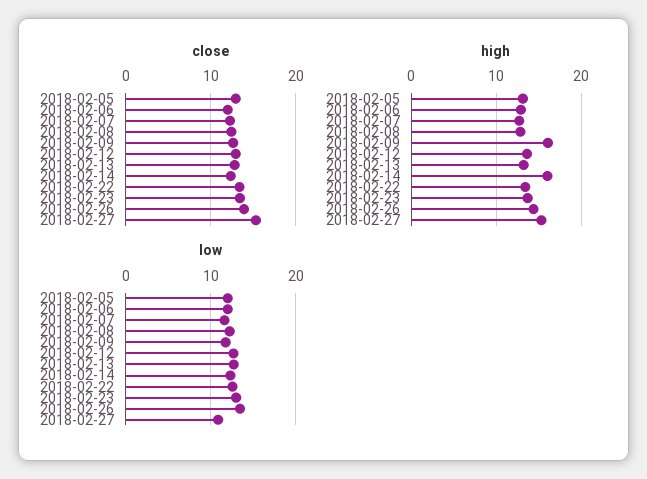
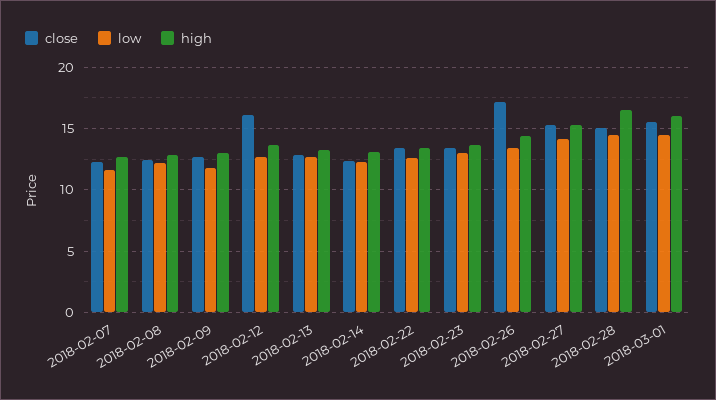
close, 2018-02-05: 13 -> none
close, 2018-02-06: 12 -> none
close, 2018-02-12: 13 -> 16
close, 2018-02-26: 14 -> 17
high, 2018-02-05: 13 -> none
high, 2018-02-06: 13 -> none
high, 2018-02-09: 16 -> 13
high, 2018-02-14: 16 -> 13
low, 2018-02-05: 12 -> none
low, 2018-02-06: 12 -> none
low, 2018-02-27: 11 -> 14
close, 2018-02-28: none -> 15
low, 2018-02-28: none -> 14.5
high, 2018-02-28: none -> 16.5
close, 2018-03-01: none -> 15.5
low, 2018-03-01: none -> 14.5
high, 2018-03-01: none -> 16

